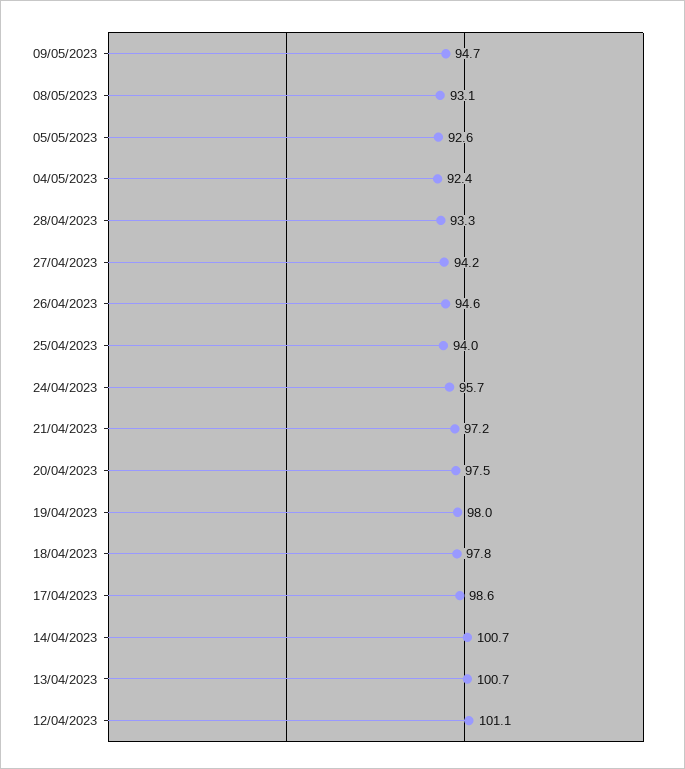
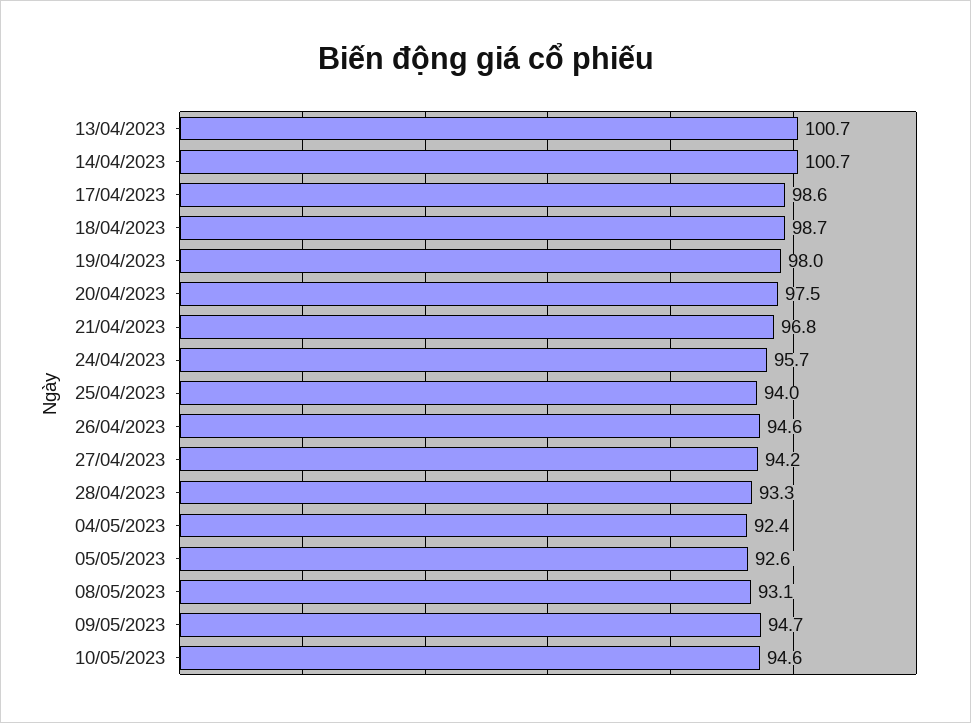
21/04/2023: 97.2 -> 96.8
18/04/2023: 97.8 -> 98.7
12/04/2023: 101.1 -> none
10/05/2023: none -> 94.6

